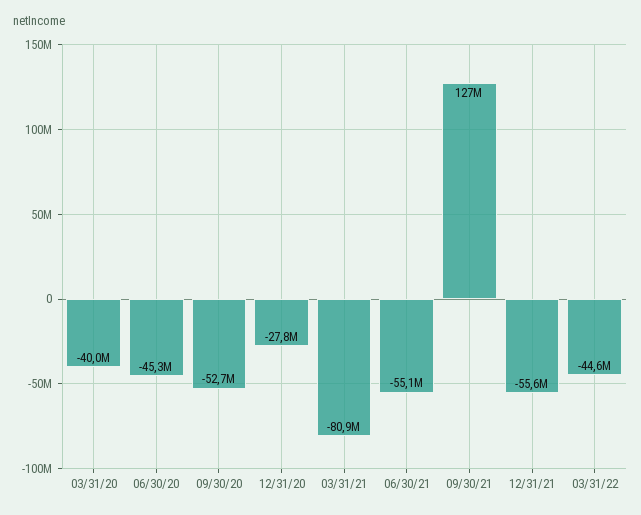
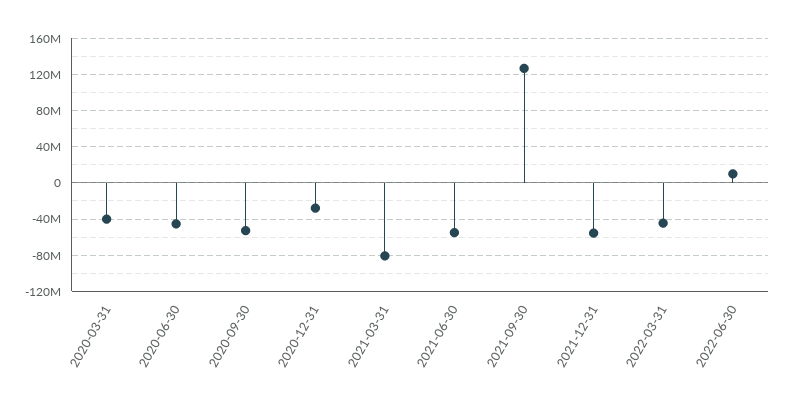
2022-06-30: none -> 10000000

